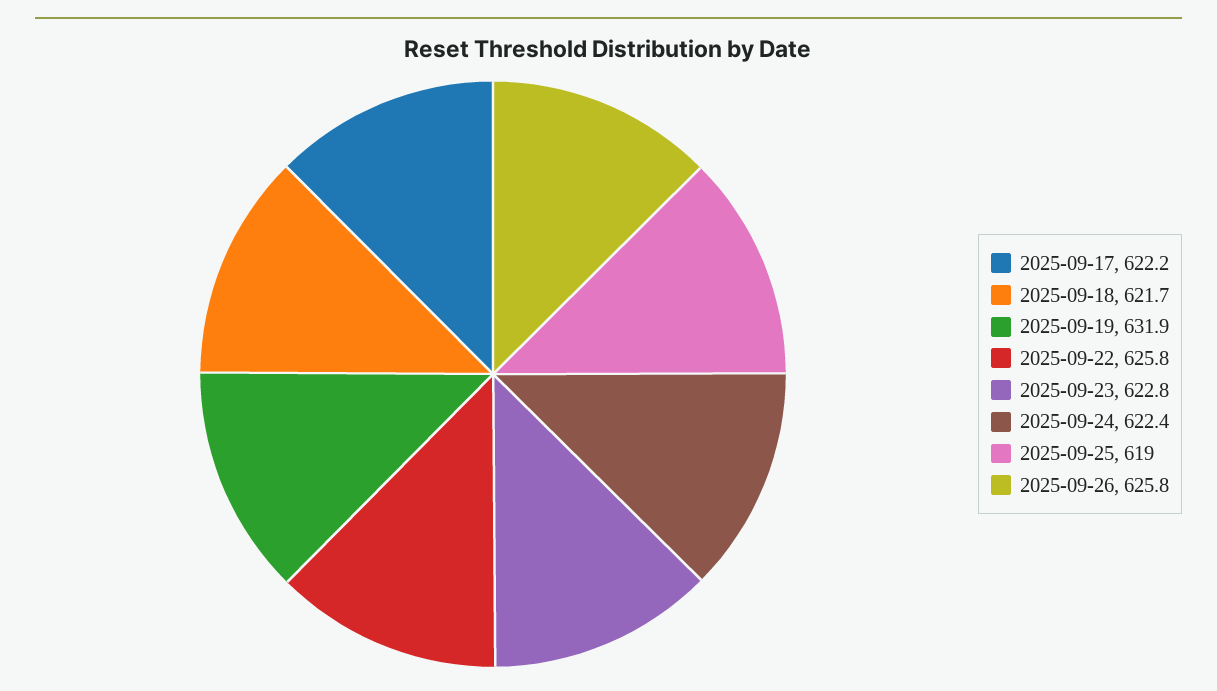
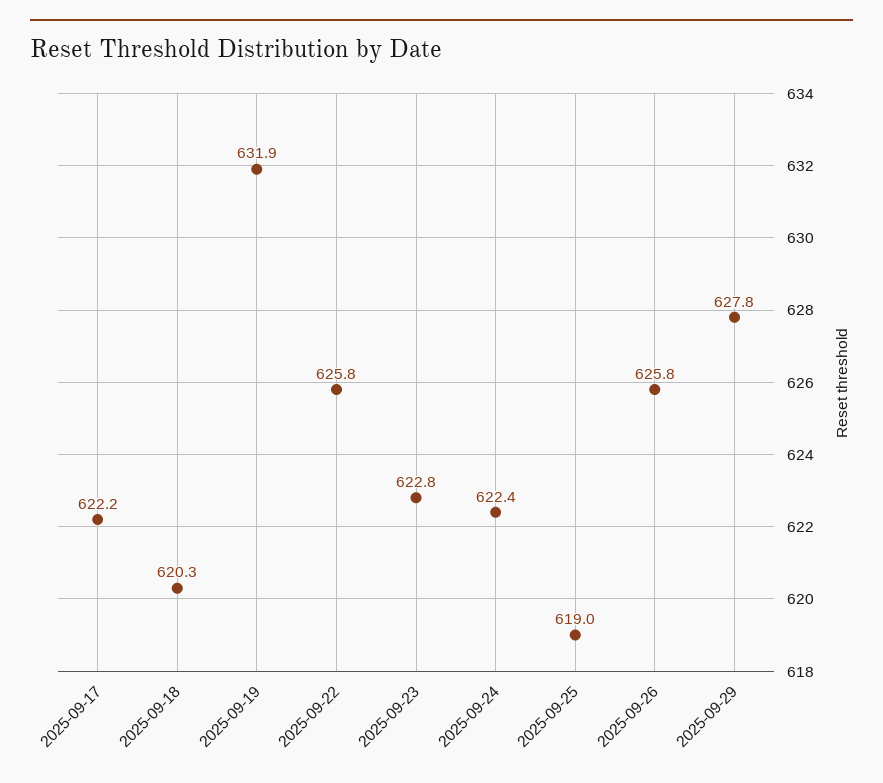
2025-09-18: 621.7 -> 620.3
2025-09-29: none -> 627.8

